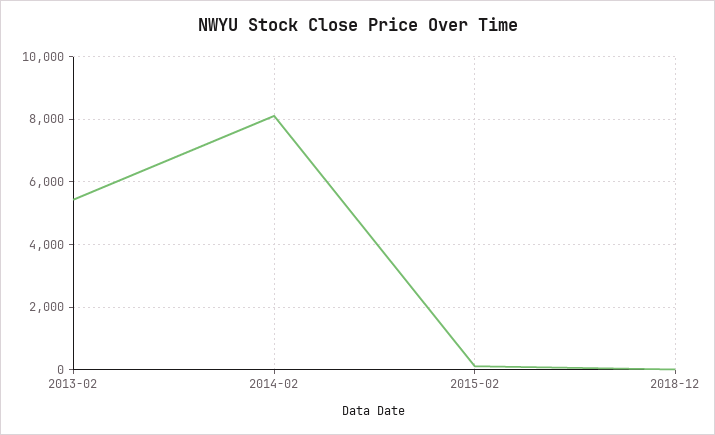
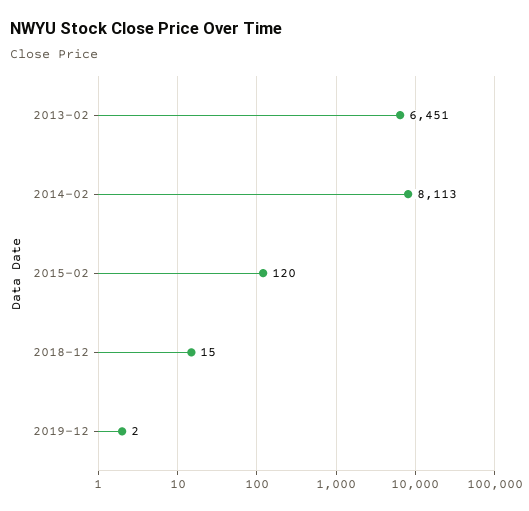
2013-02: 5400 -> 6451
2019-12: none -> 2

